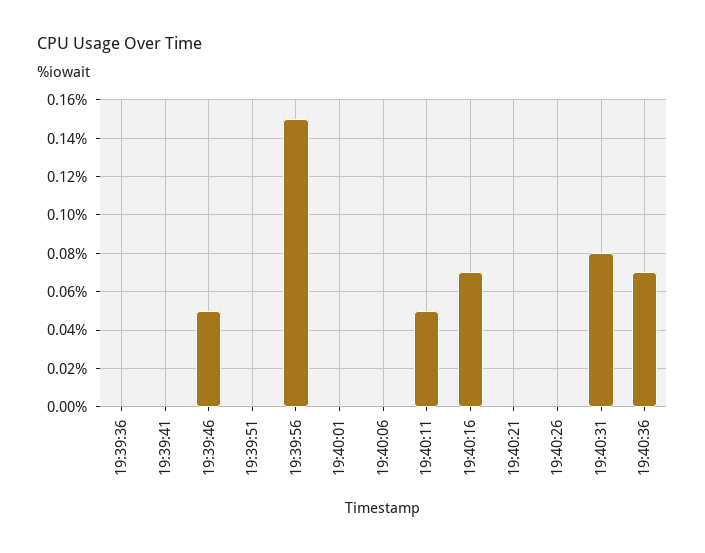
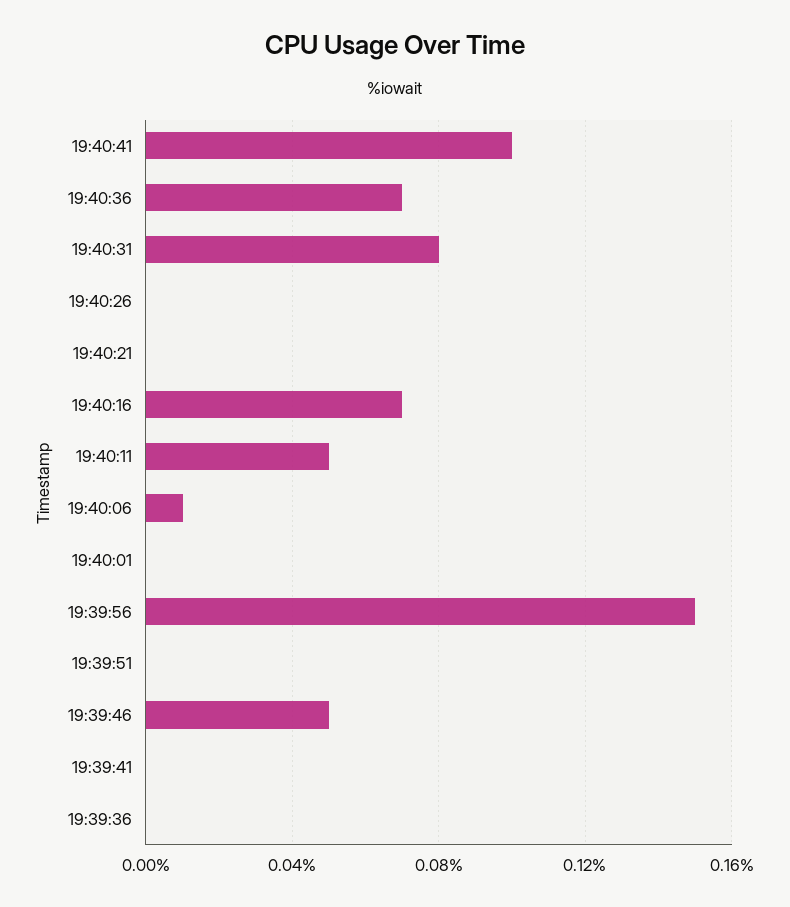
19:40:06: 0 -> 0.01
19:40:41: none -> 0.1

